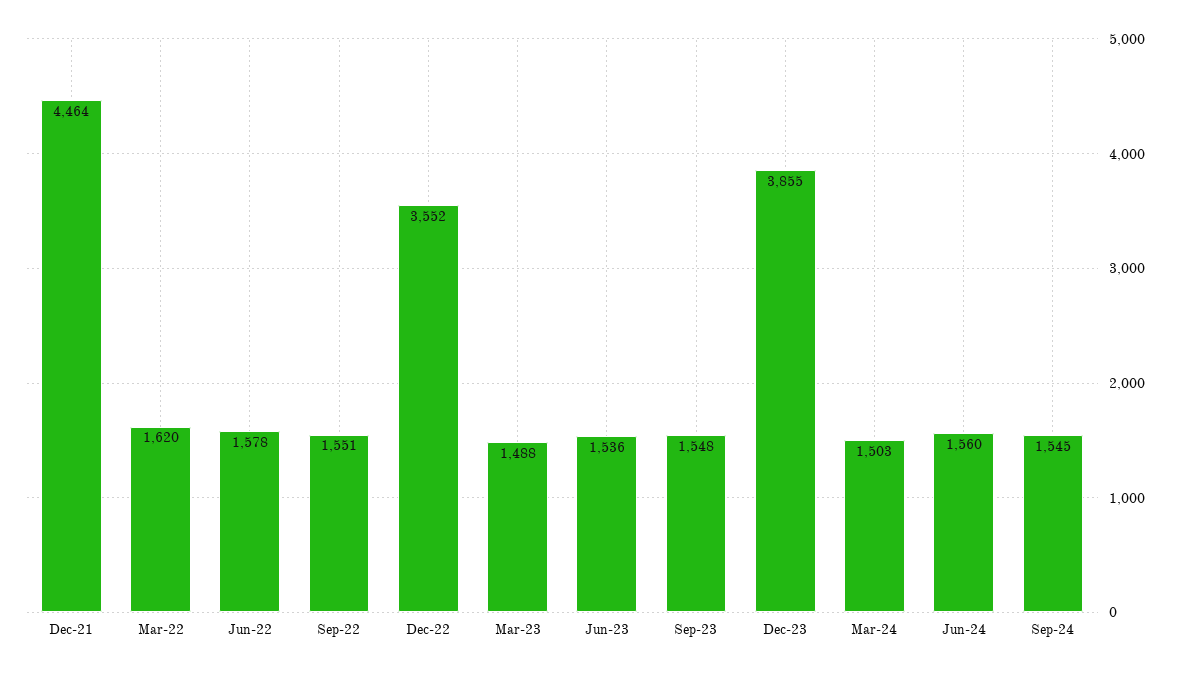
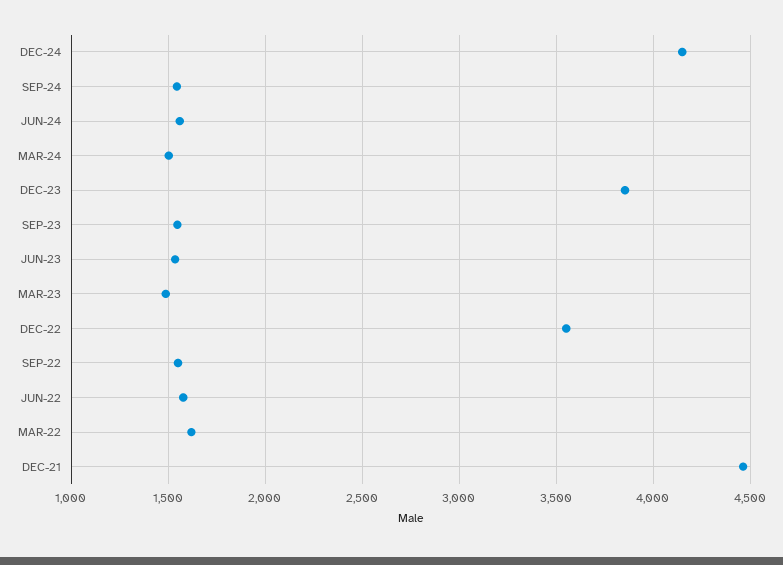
DEC-24: none -> 4150

